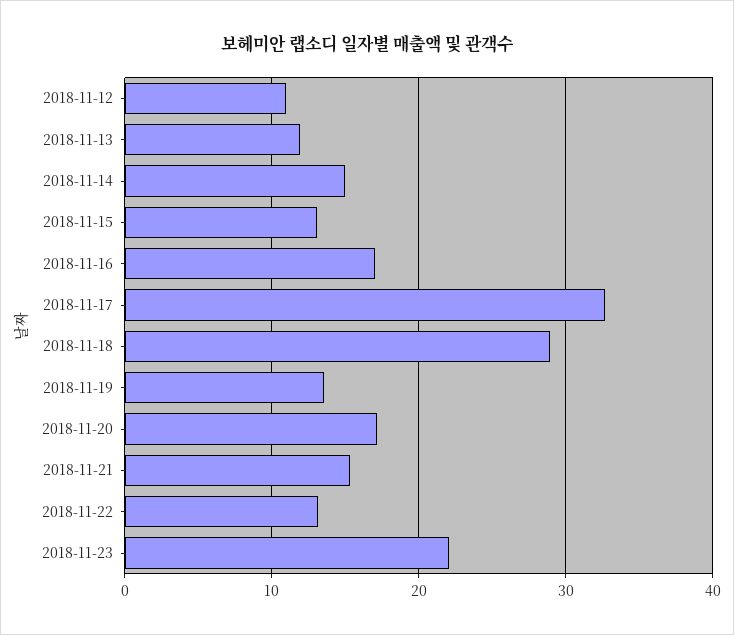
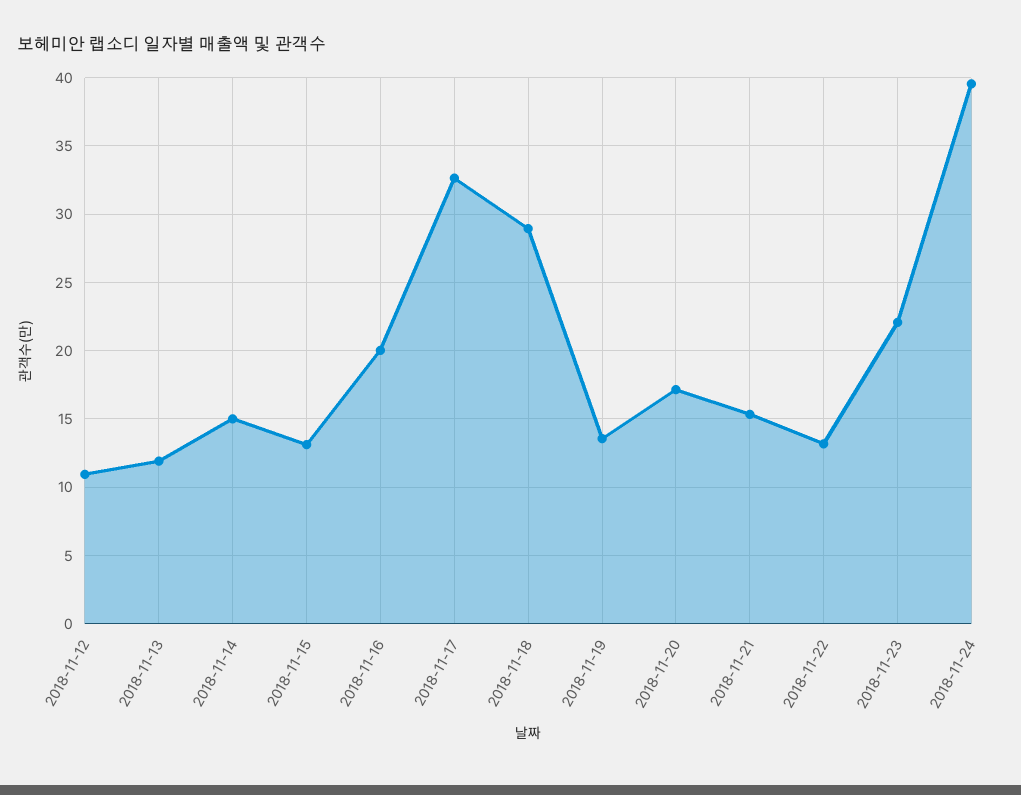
2018-11-16: 17 -> 20
2018-11-24: none -> 39.5

